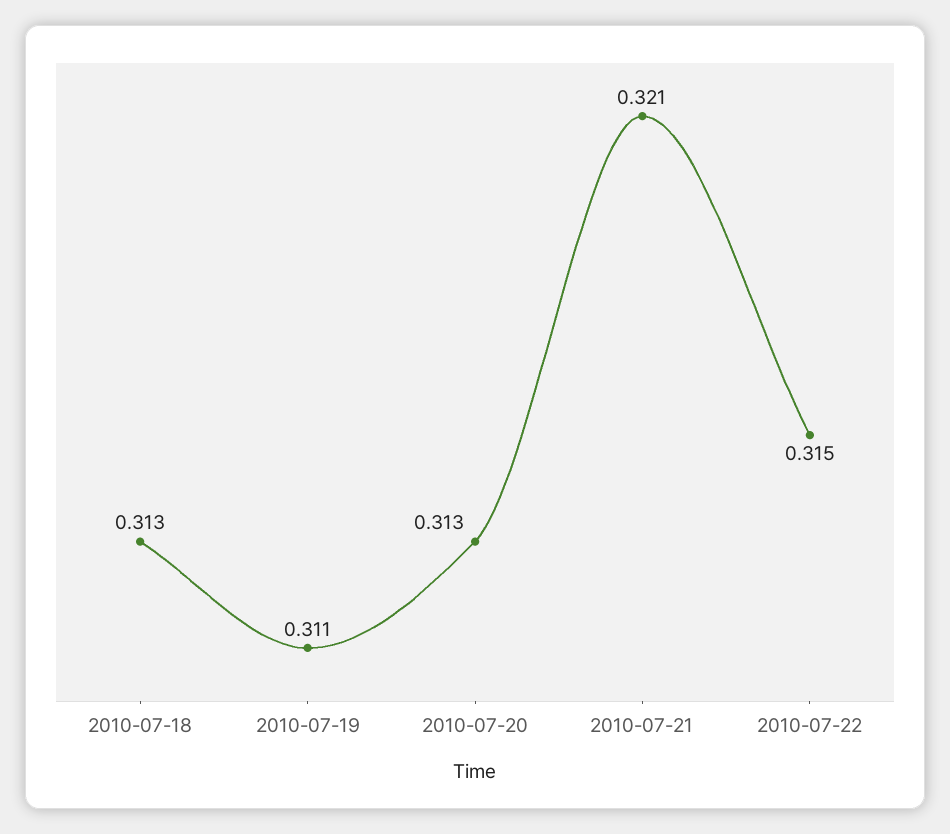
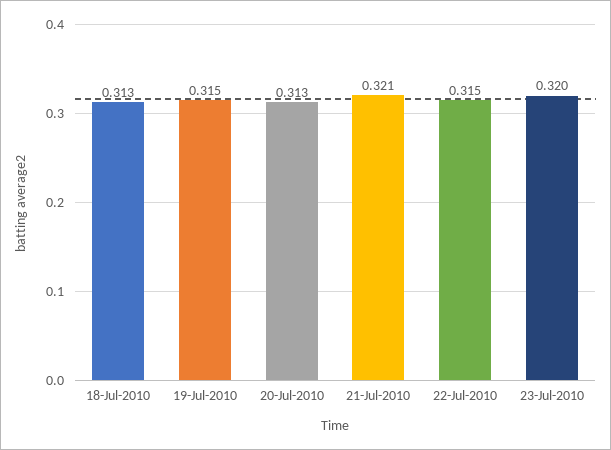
2010-07-19: 0.311 -> 0.315
23-Jul-2010: none -> 0.32

